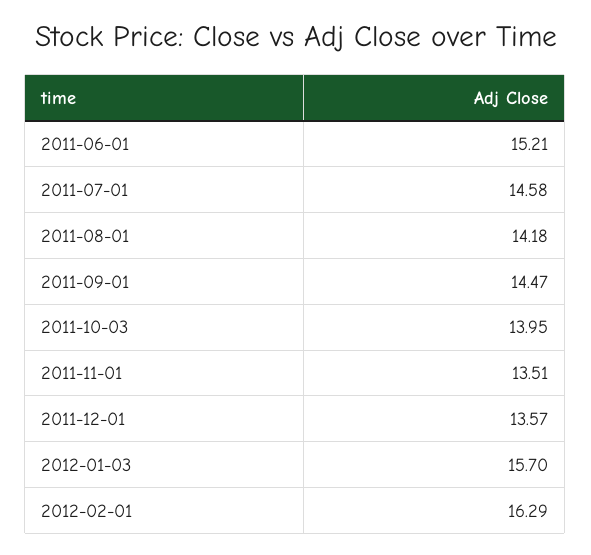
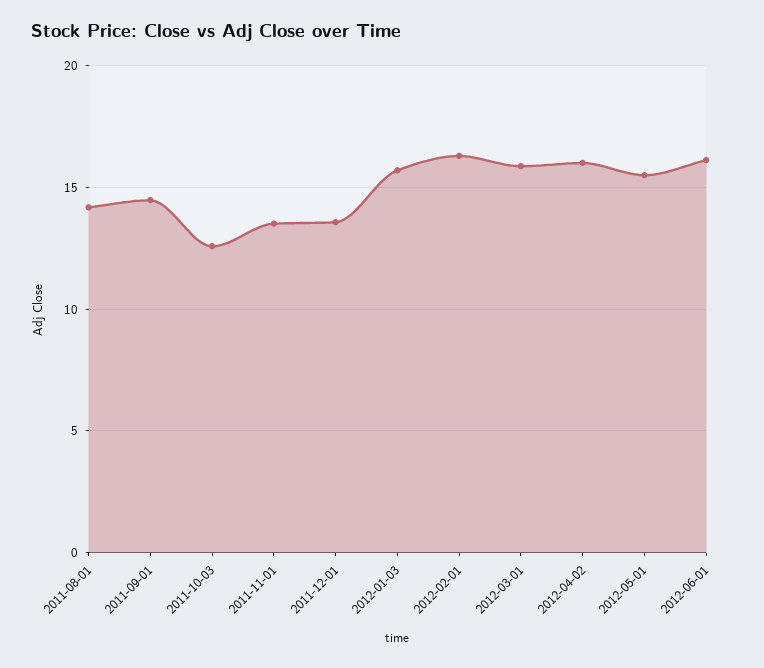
2011-06-01: 15.21 -> none
2011-07-01: 14.58 -> none
2011-10-03: 13.95 -> 12.5
2012-03-01: none -> 16
2012-04-02: none -> 16
2012-05-01: none -> 15.5
2012-06-01: none -> 16

